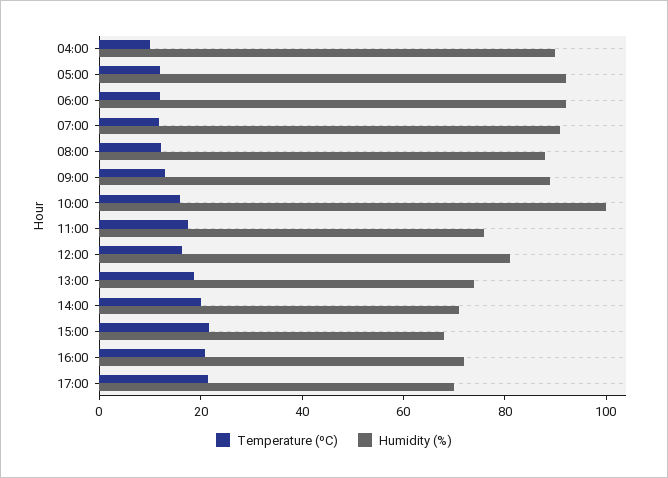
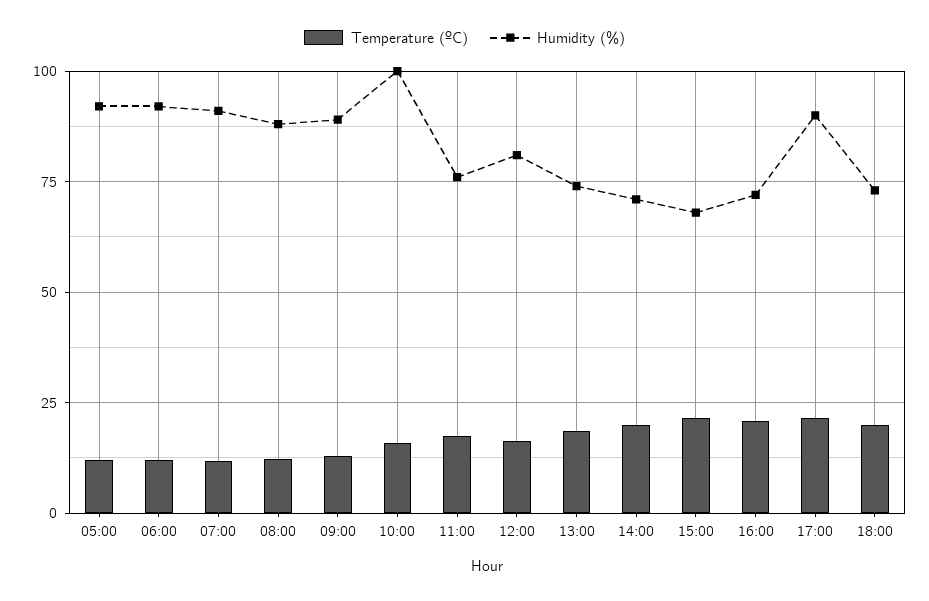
Temperature (ºC), 04:00: 10 -> none
Humidity (%), 04:00: 90 -> none
Humidity (%), 17:00: 70 -> 90
Temperature (ºC), 18:00: none -> 20
Humidity (%), 18:00: none -> 72.5

